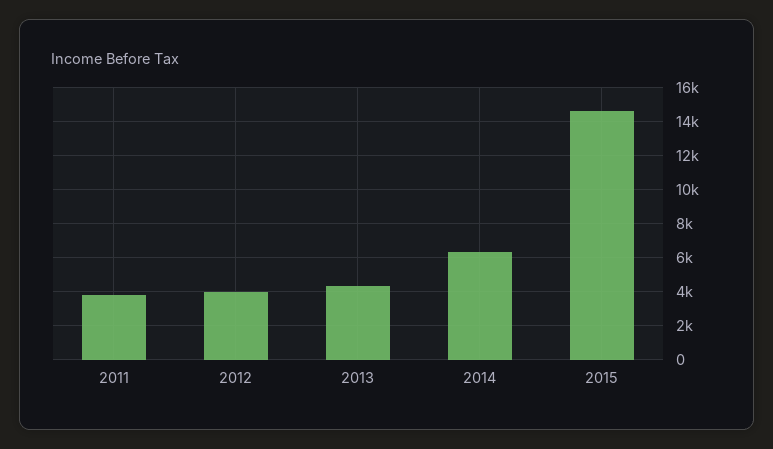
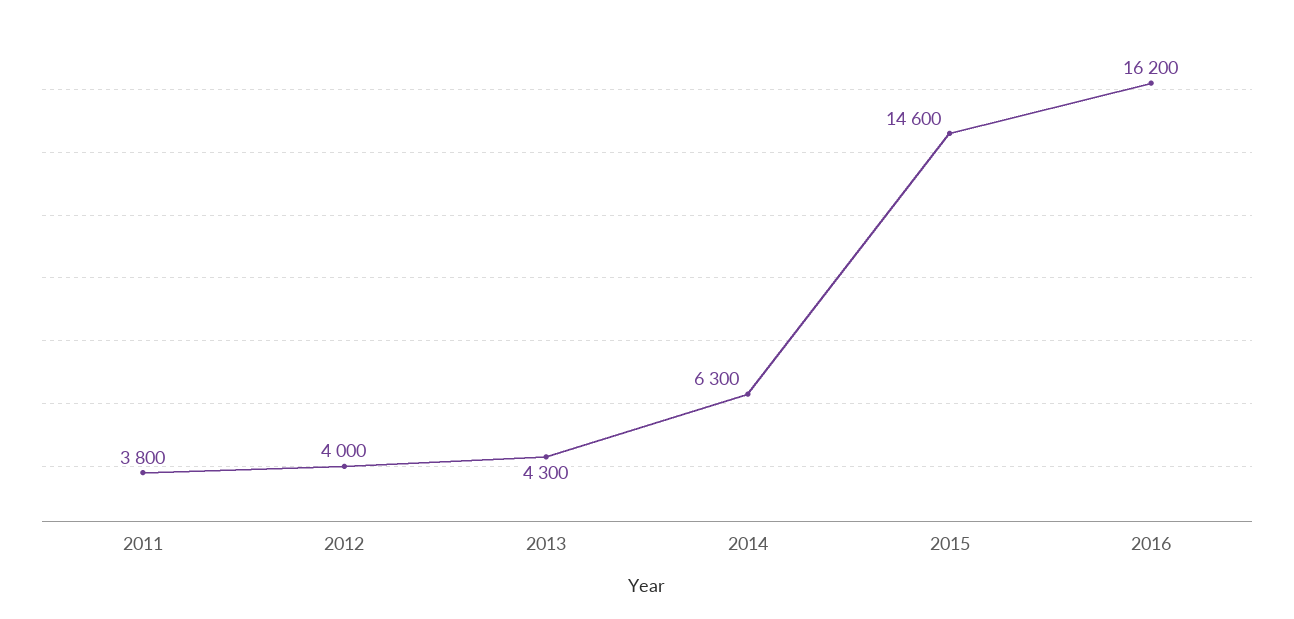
2016: none -> 16200

